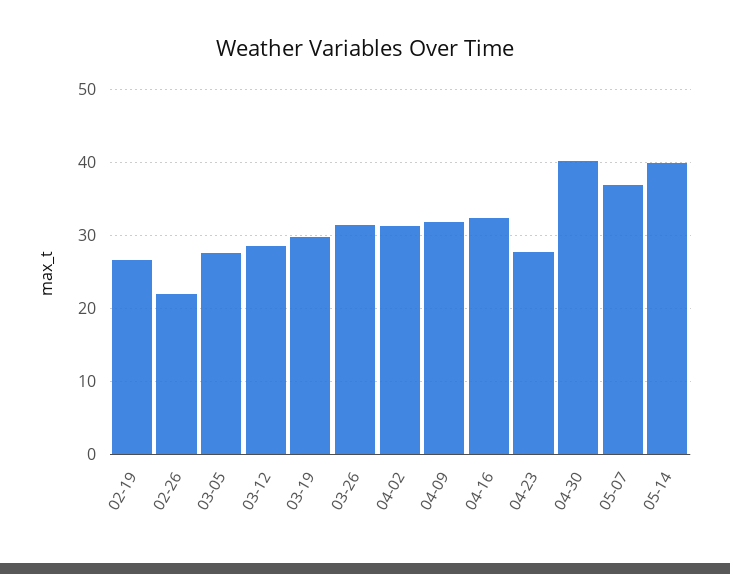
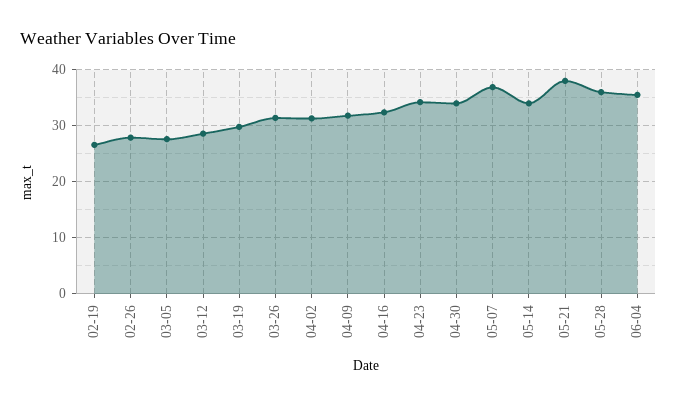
02-26: 22 -> 28
04-23: 28 -> 34
04-30: 40 -> 34
05-14: 40 -> 34
05-21: none -> 38
05-28: none -> 36
06-04: none -> 36

